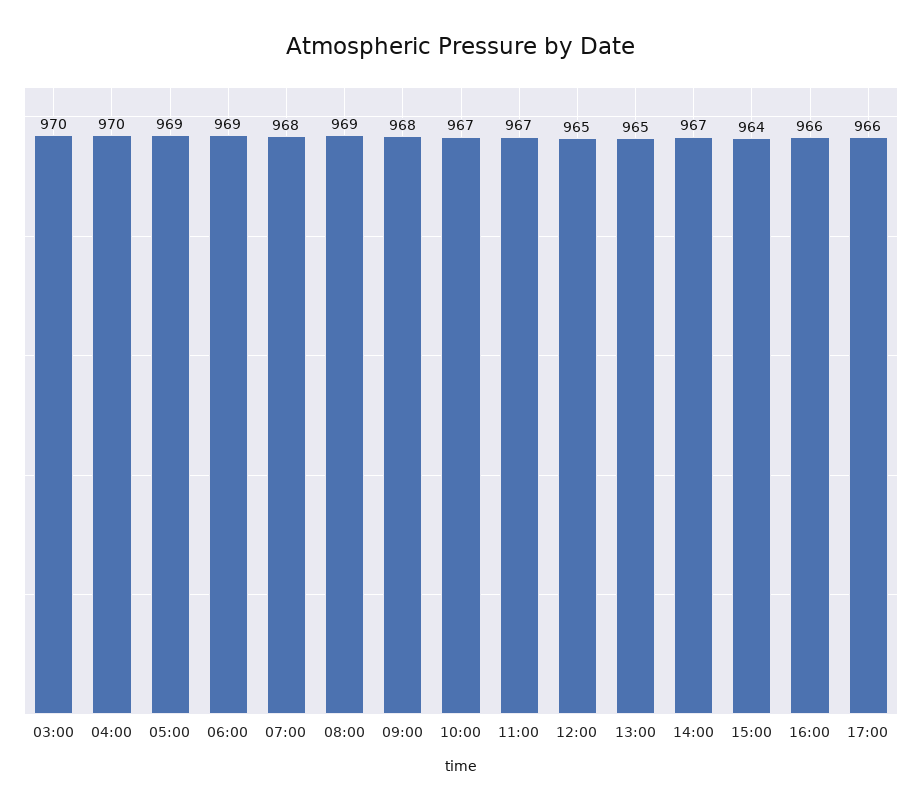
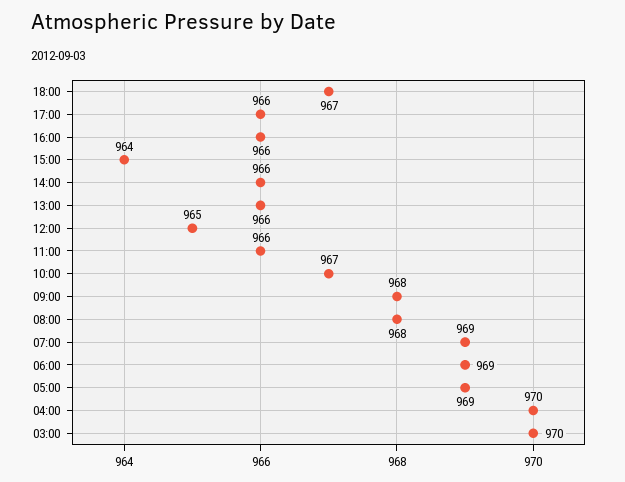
07:00: 968 -> 969
08:00: 969 -> 968
11:00: 967 -> 966
13:00: 965 -> 966
14:00: 967 -> 966
18:00: none -> 967

